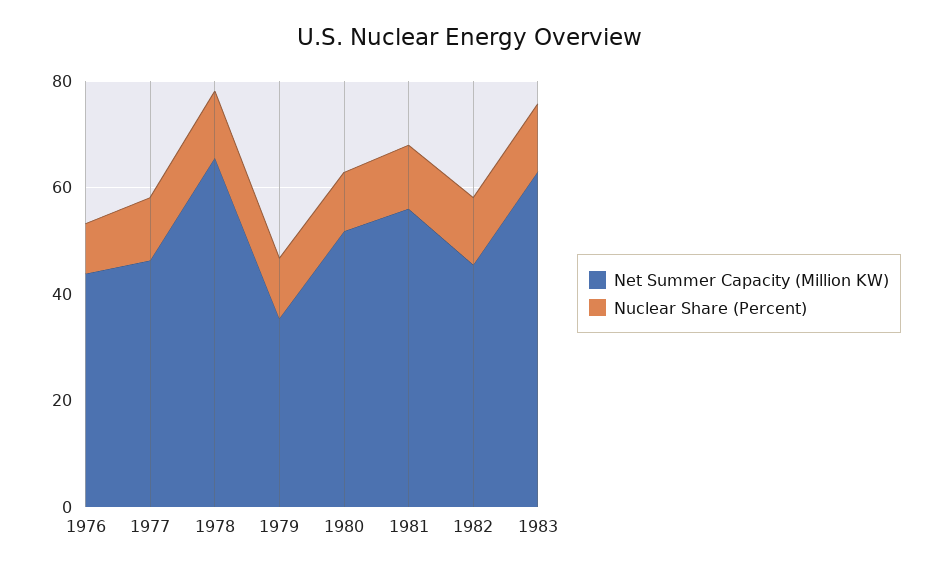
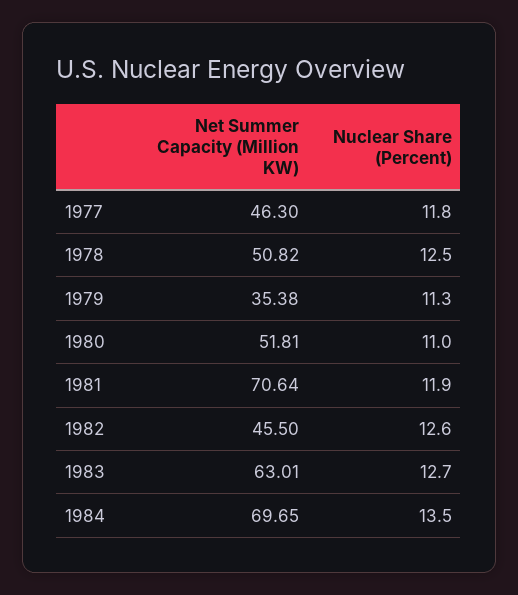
Net Summer Capacity (Million KW), 1976: 45 -> none
Nuclear Share (Percent), 1976: 10 -> none
Net Summer Capacity (Million KW), 1978: 65 -> 50.82
Net Summer Capacity (Million KW), 1981: 55 -> 70.64
Net Summer Capacity (Million KW), 1984: none -> 69.65
Nuclear Share (Percent), 1984: none -> 13.5

